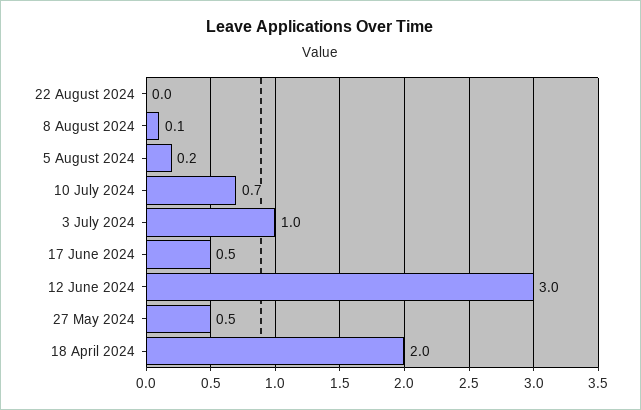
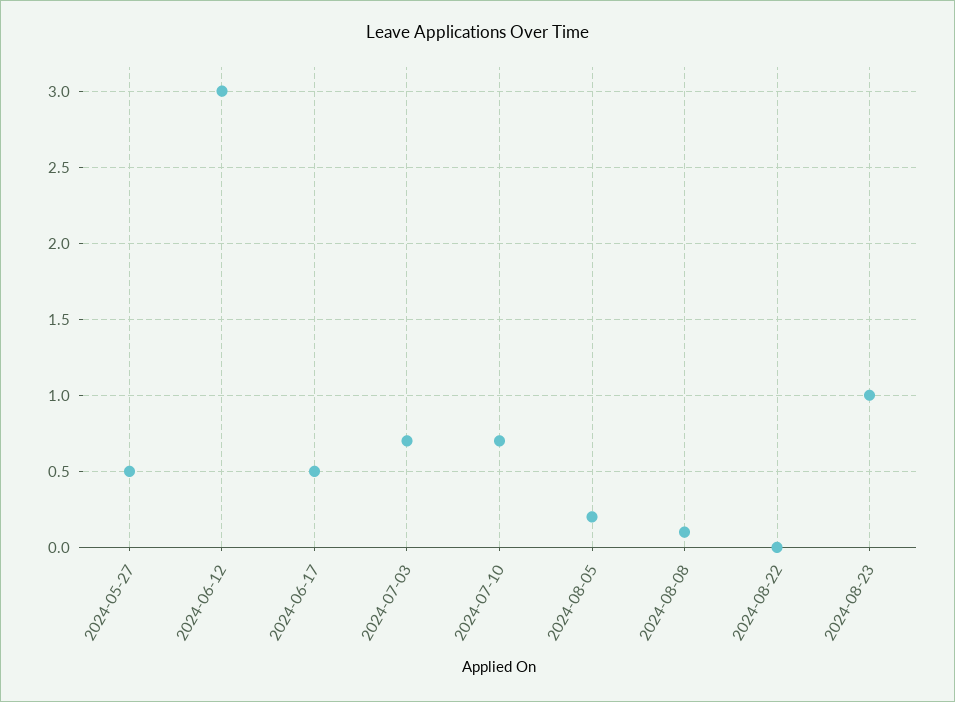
3 July 2024: 1 -> 0.7
18 April 2024: 2 -> none
2024-08-23: none -> 1

